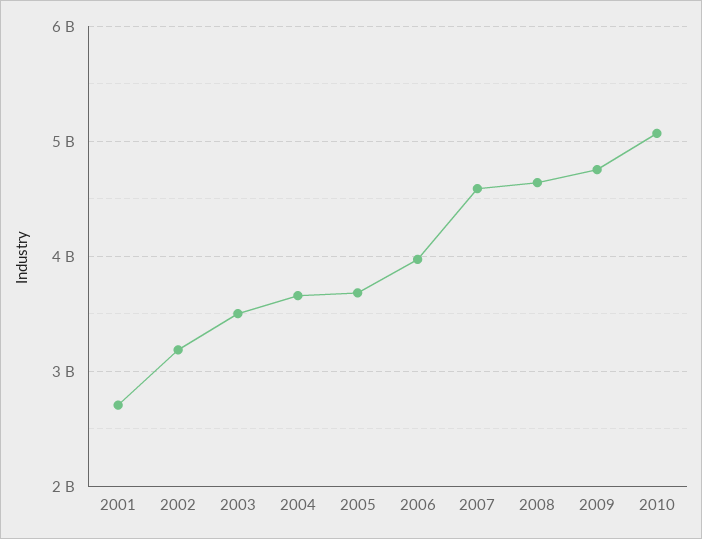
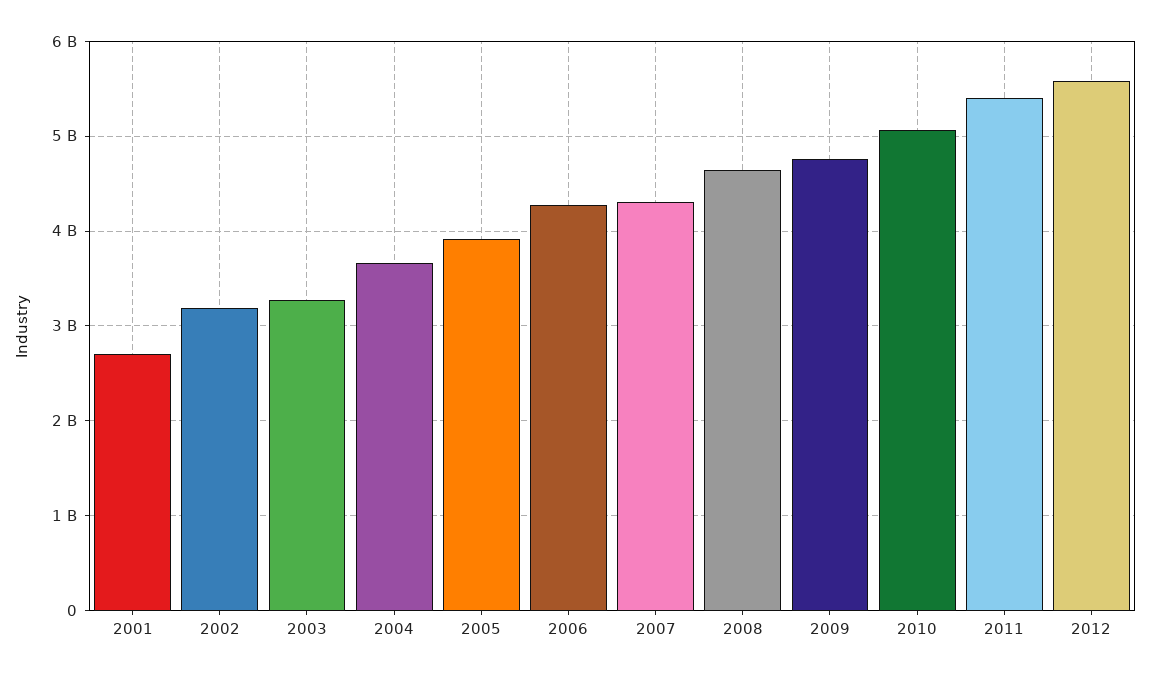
2003: 3500000000 -> 3300000000
2005: 3700000000 -> 3900000000
2006: 4000000000 -> 4300000000
2007: 4600000000 -> 4300000000
2011: none -> 5400000000
2012: none -> 5600000000

